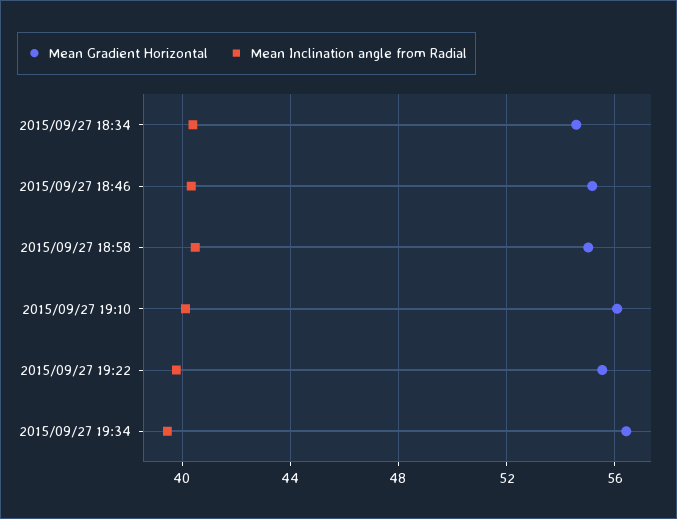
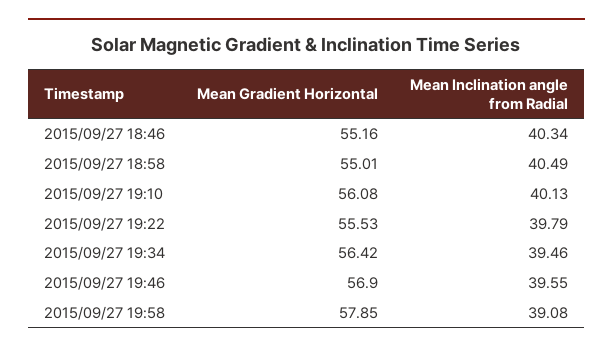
Mean Gradient Horizontal, 2015/09/27 18:34: 54.5 -> none
Mean Inclination angle from Radial, 2015/09/27 18:34: 40.5 -> none
Mean Gradient Horizontal, 2015/09/27 19:46: none -> 56.9
Mean Inclination angle from Radial, 2015/09/27 19:46: none -> 39.55
Mean Gradient Horizontal, 2015/09/27 19:58: none -> 57.85
Mean Inclination angle from Radial, 2015/09/27 19:58: none -> 39.08

